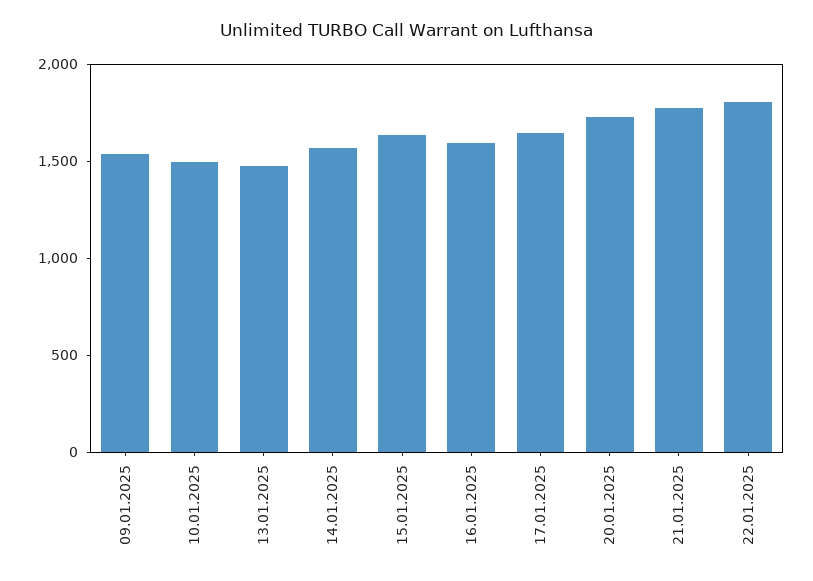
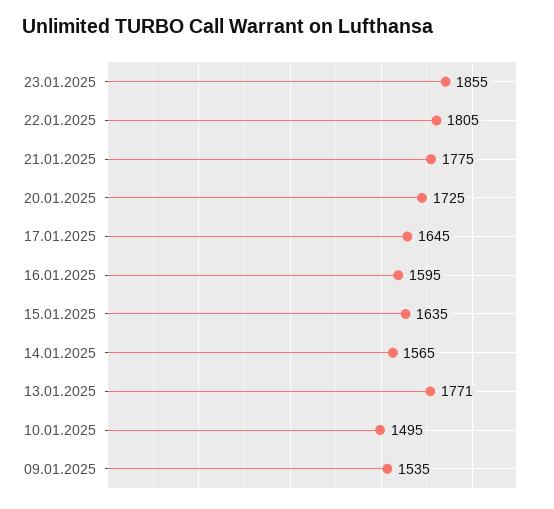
13.01.2025: 1500 -> 1771
23.01.2025: none -> 1855

